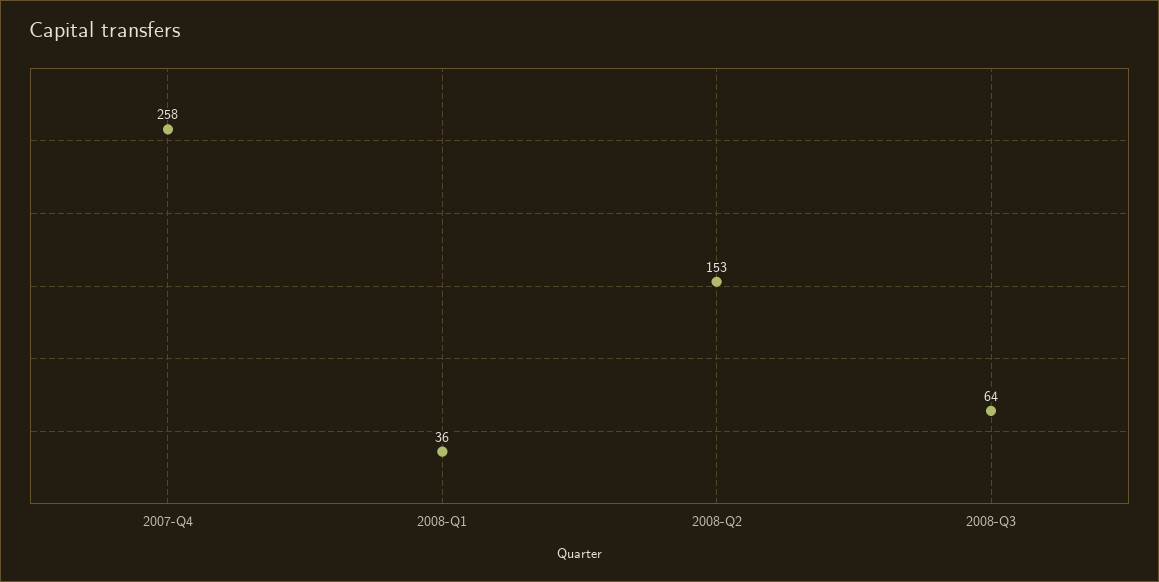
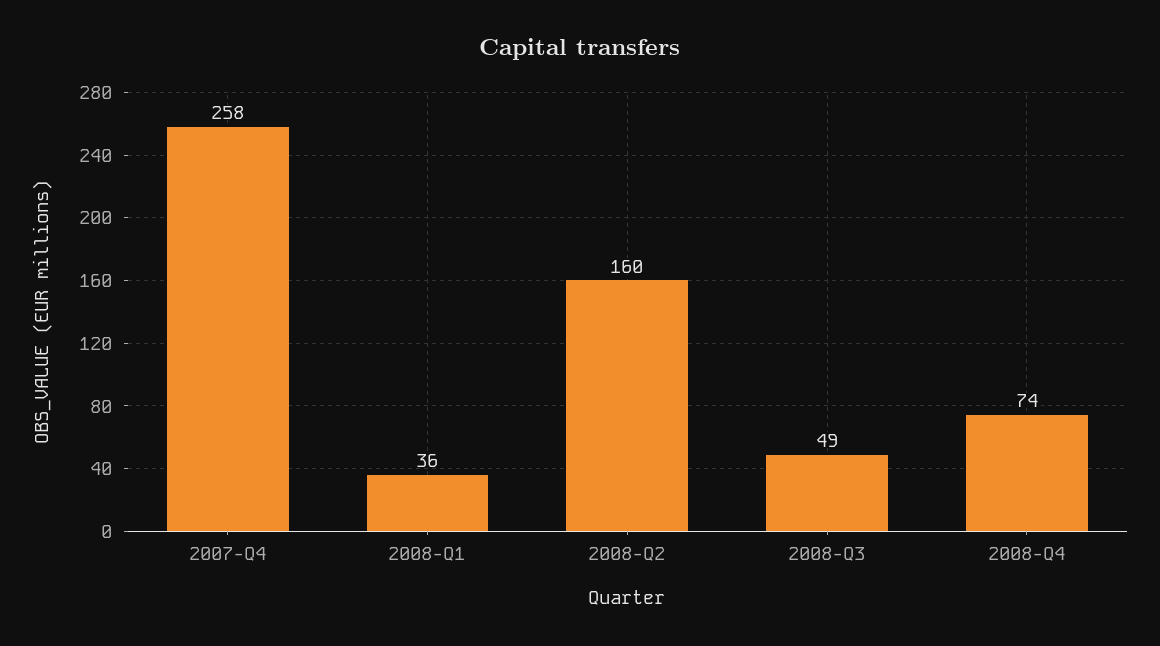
2008-Q2: 153 -> 160
2008-Q3: 64 -> 49
2008-Q4: none -> 74

